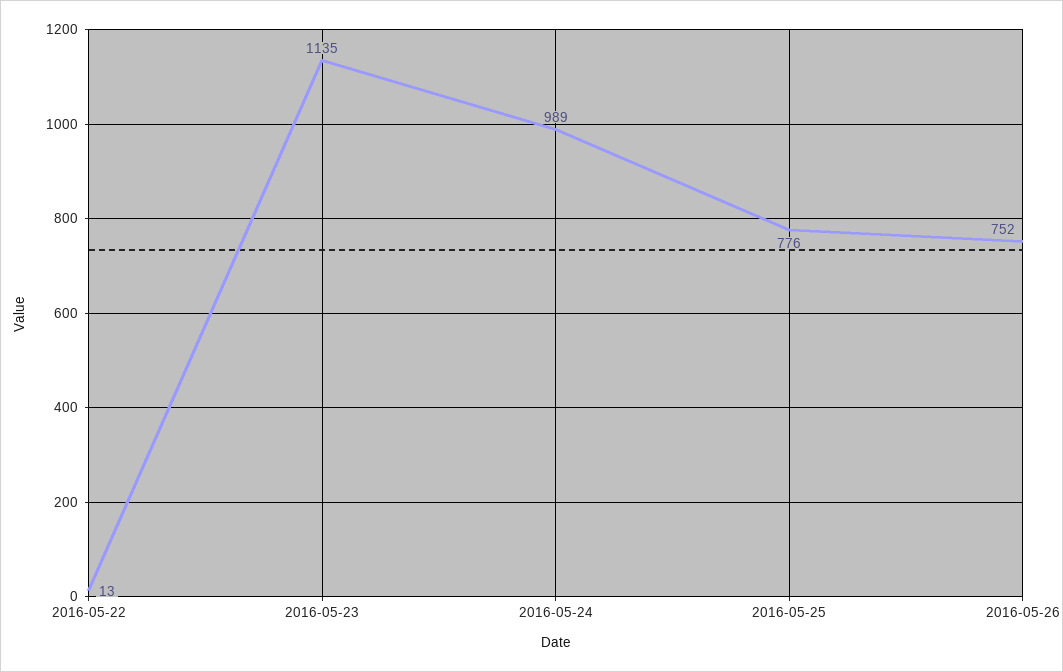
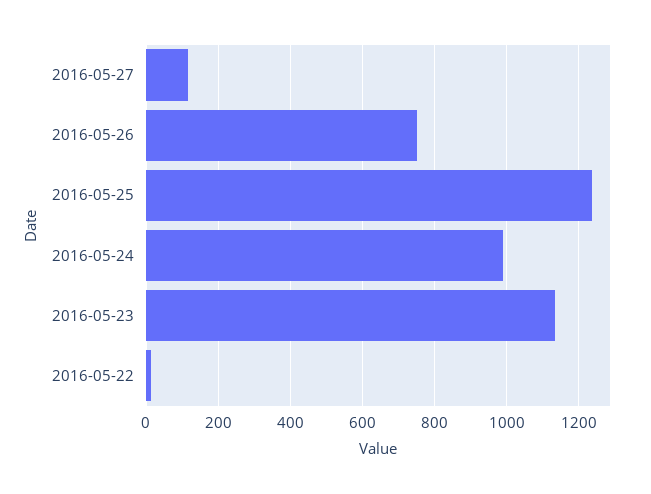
2016-05-25: 776 -> 1240
2016-05-27: none -> 120

